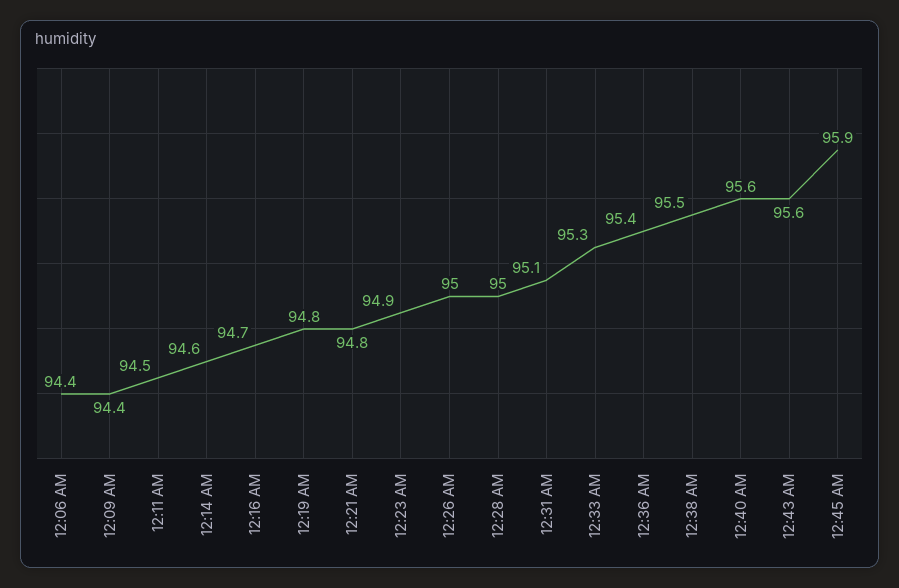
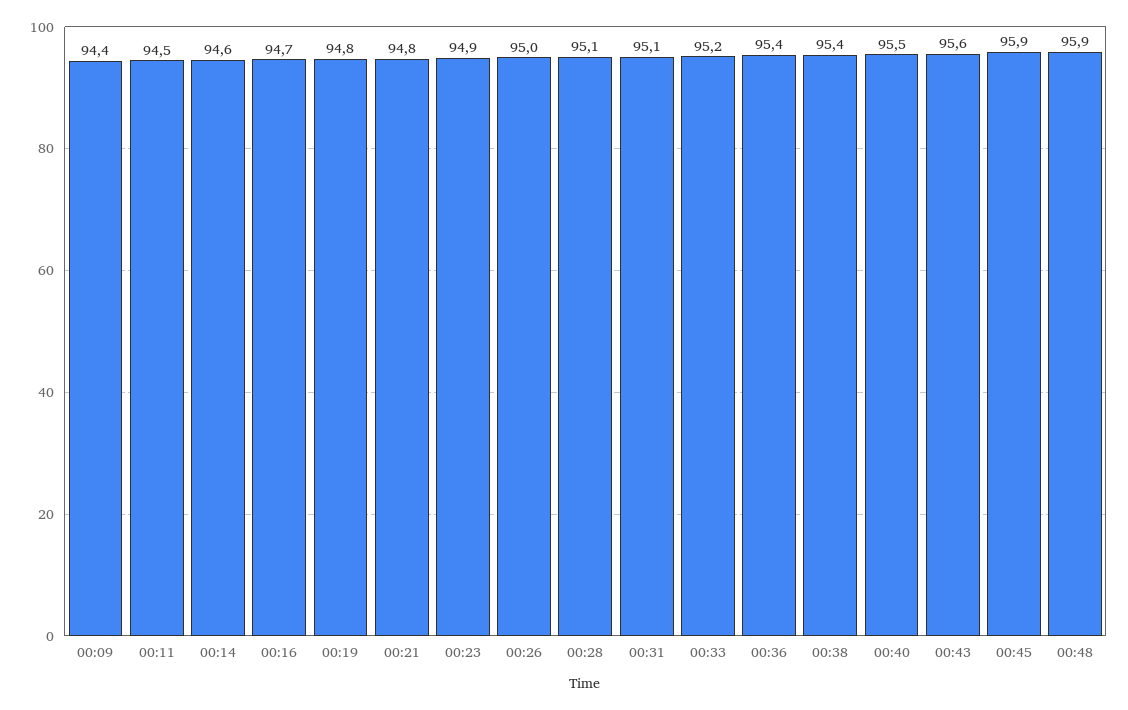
12:06 AM: 94.4 -> none
12:28 AM: 95 -> 95.1
12:33 AM: 95.3 -> 95.2
12:38 AM: 95.5 -> 95.4
12:40 AM: 95.6 -> 95.5
00:48: none -> 95.9

